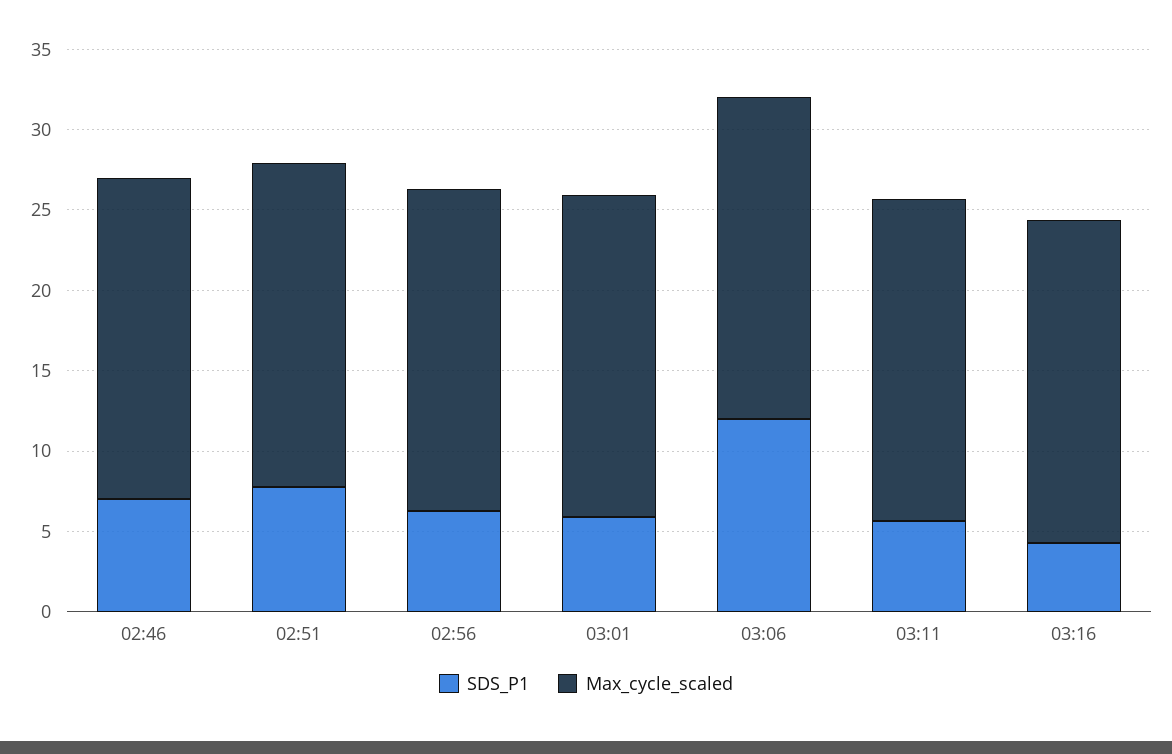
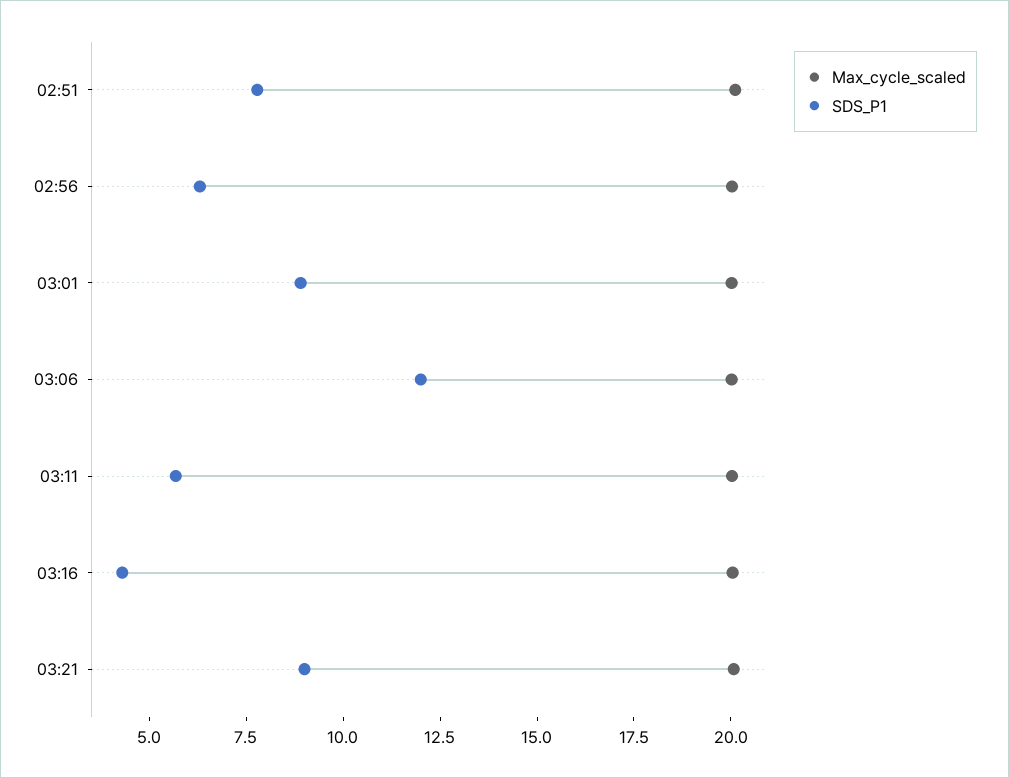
SDS_P1, 02:46: 7 -> none
Max_cycle_scaled, 02:46: 20 -> none
SDS_P1, 03:01: 6 -> 9
Max_cycle_scaled, 03:21: none -> 20
SDS_P1, 03:21: none -> 9

